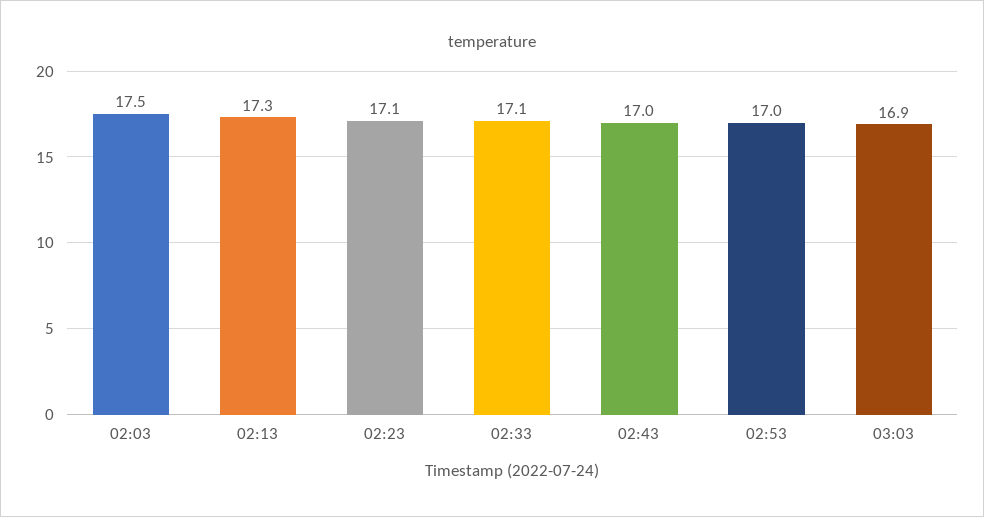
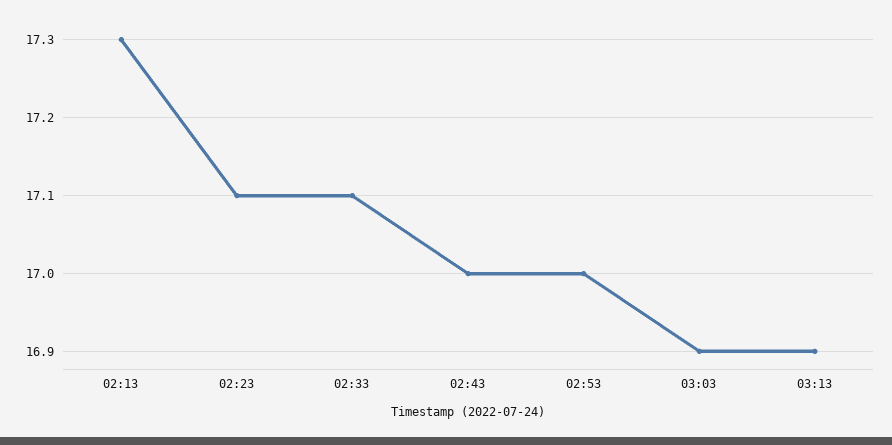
02:03: 17.5 -> none
03:13: none -> 16.9

